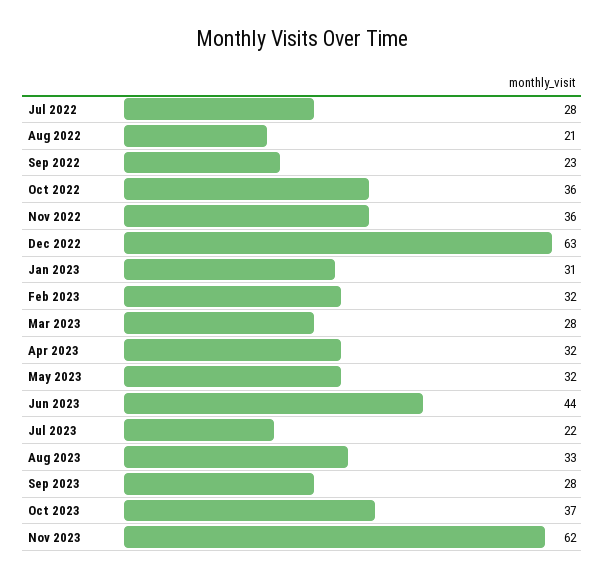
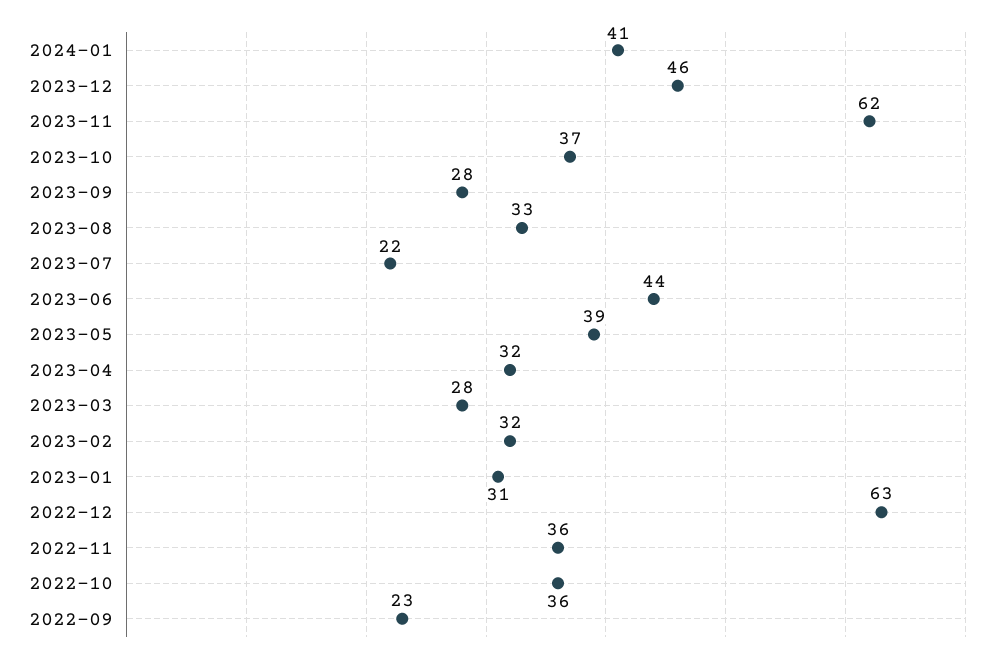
Jul 2022: 28 -> none
Aug 2022: 21 -> none
May 2023: 32 -> 39
2024-01: none -> 41
2023-12: none -> 46

